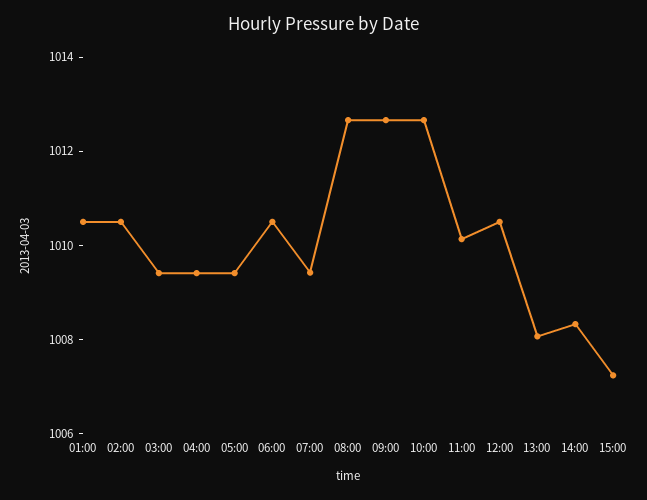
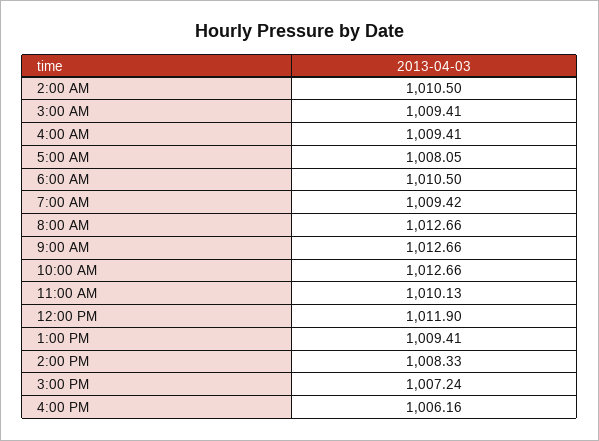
01:00: 1010.5 -> none
05:00: 1009.5 -> 1008.05
12:00: 1010.5 -> 1011.9
13:00: 1008 -> 1009.41
4:00 PM: none -> 1006.16

